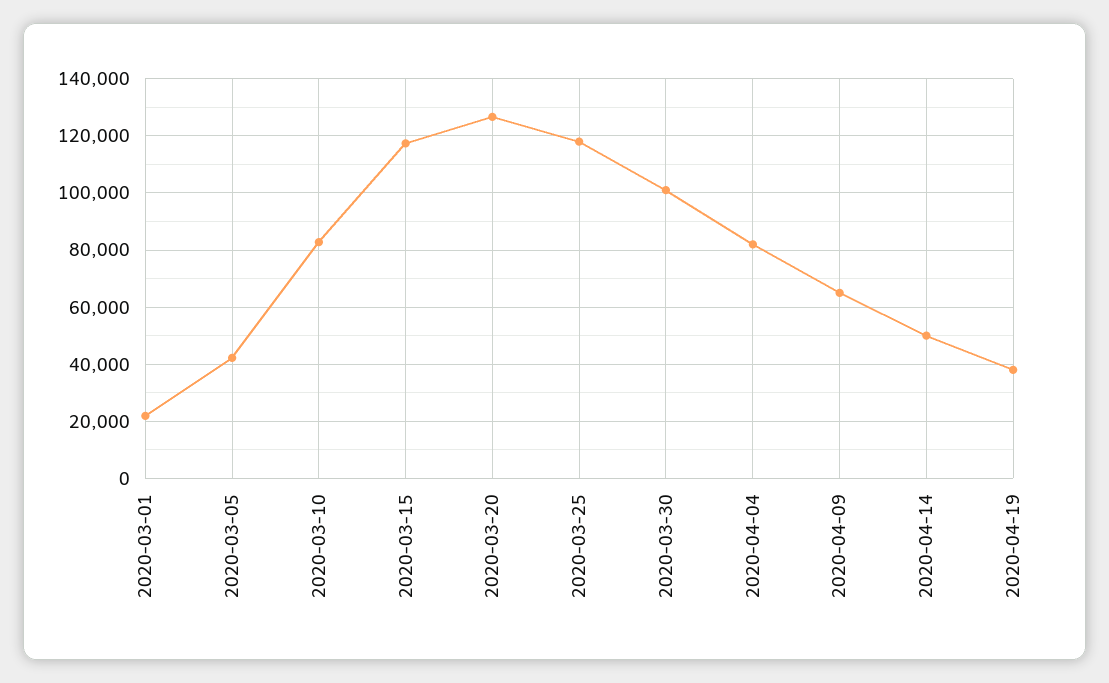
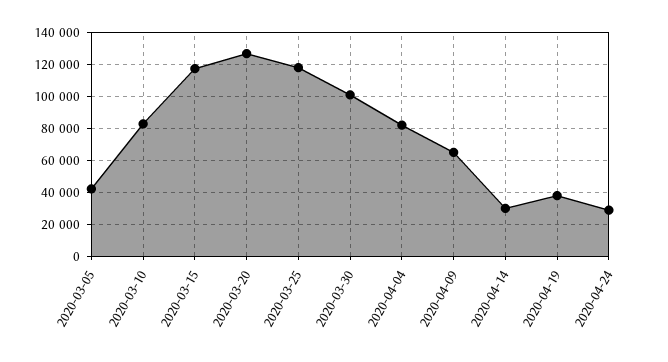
2020-03-01: 22500 -> none
2020-04-14: 50000 -> 30000
2020-04-24: none -> 30000

